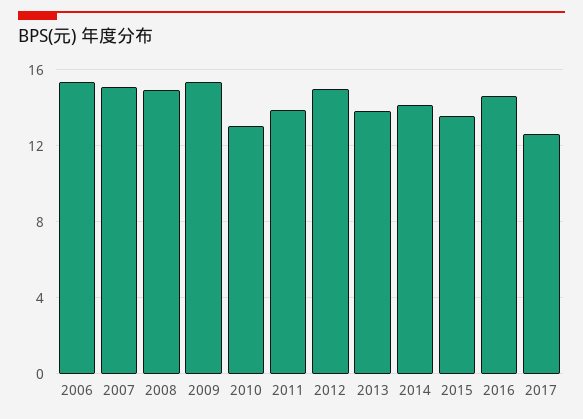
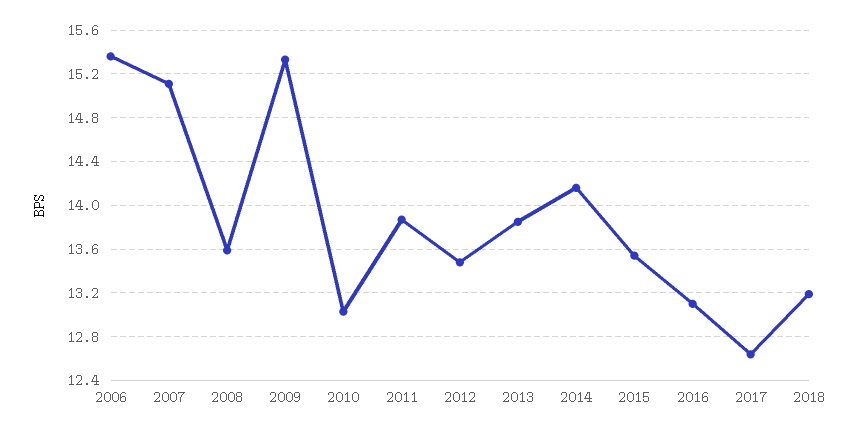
2008: 15 -> 13.6
2012: 15 -> 13.5
2016: 14.5 -> 13.1
2018: none -> 13.2

